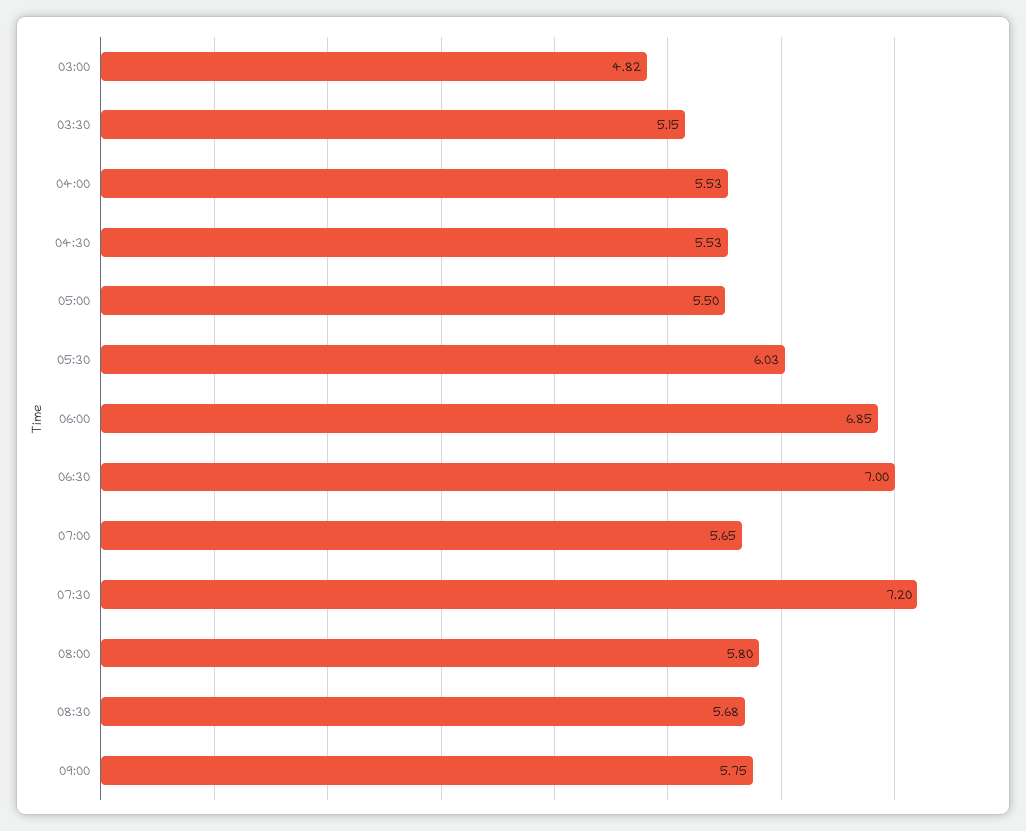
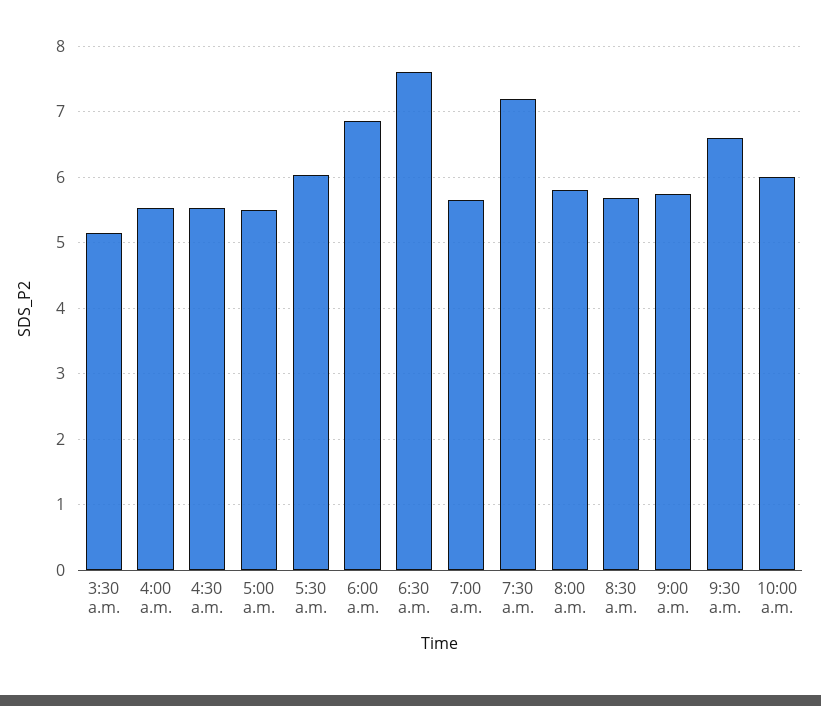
03:00: 4.82 -> none
06:30: 7 -> 7.6
9:30 a.m.: none -> 6.6
10:00 a.m.: none -> 6

